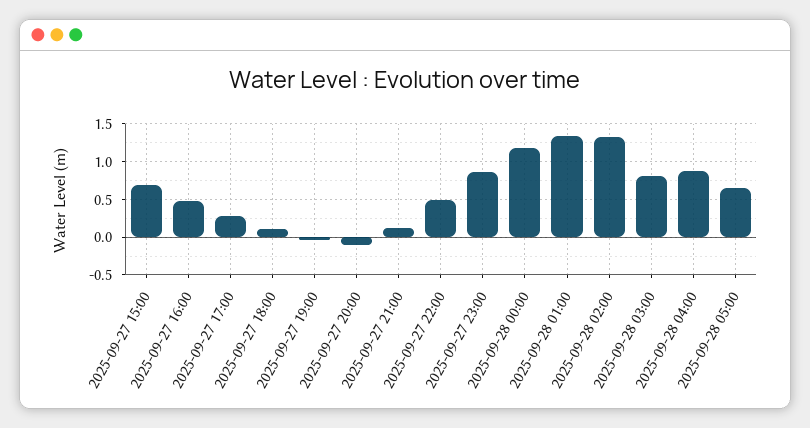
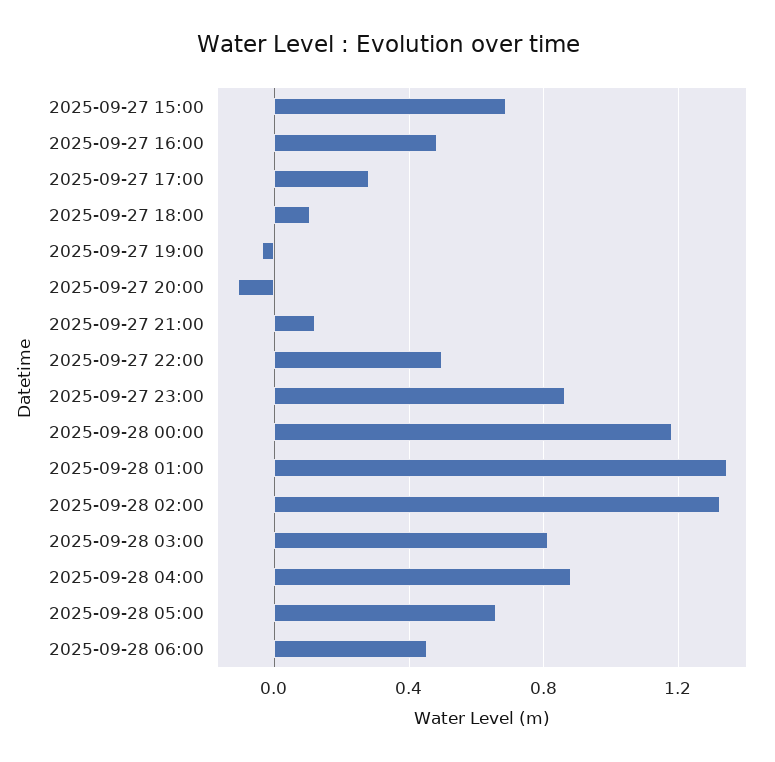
2025-09-28 06:00: none -> 0.45

